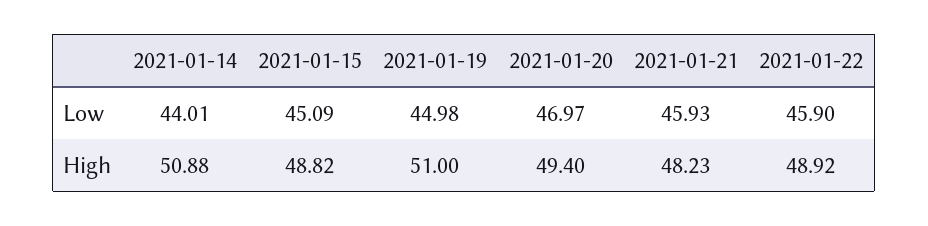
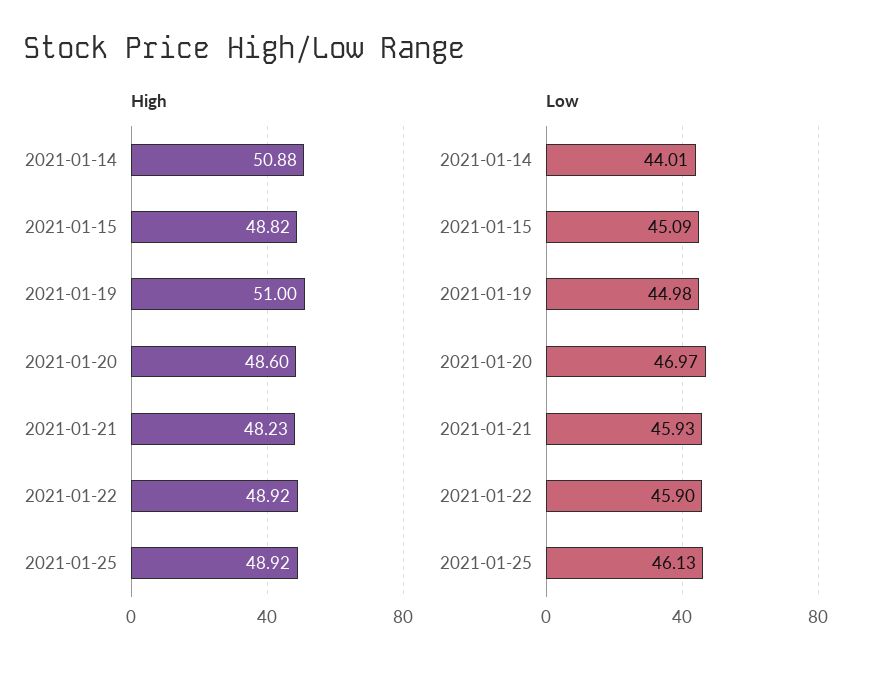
High, 2021-01-20: 49.4 -> 48.6
High, 2021-01-25: none -> 48.92
Low, 2021-01-25: none -> 46.13

